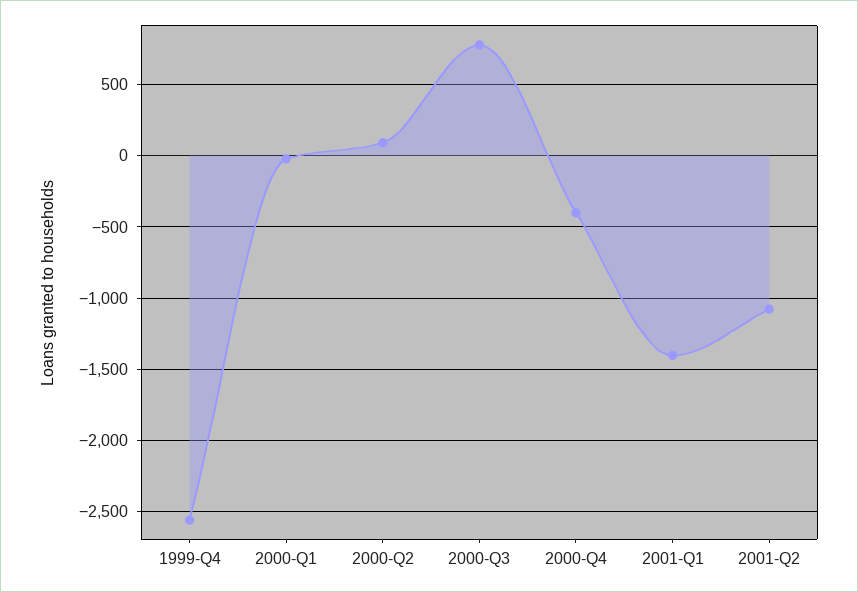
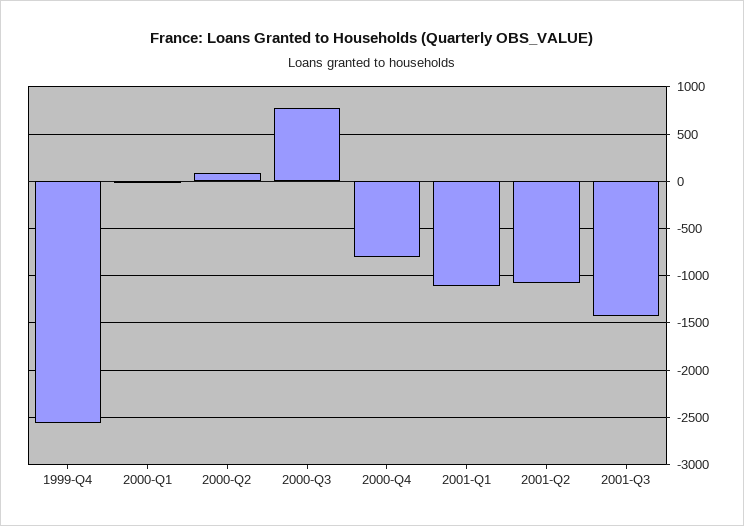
2000-Q4: -400 -> -800
2001-Q1: -1400 -> -1100
2001-Q3: none -> -1400

